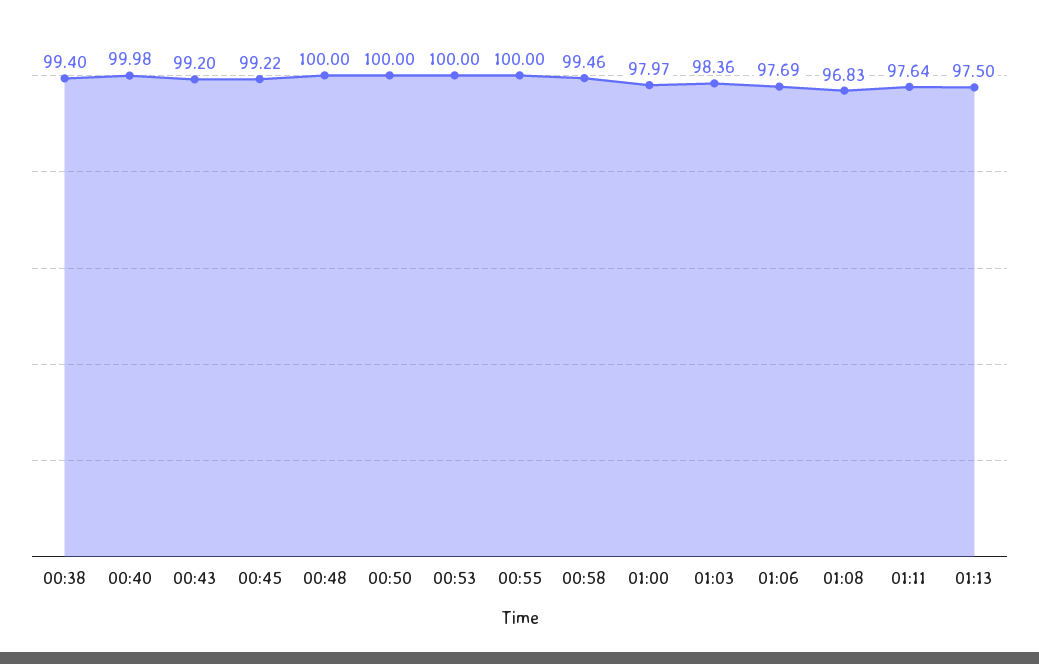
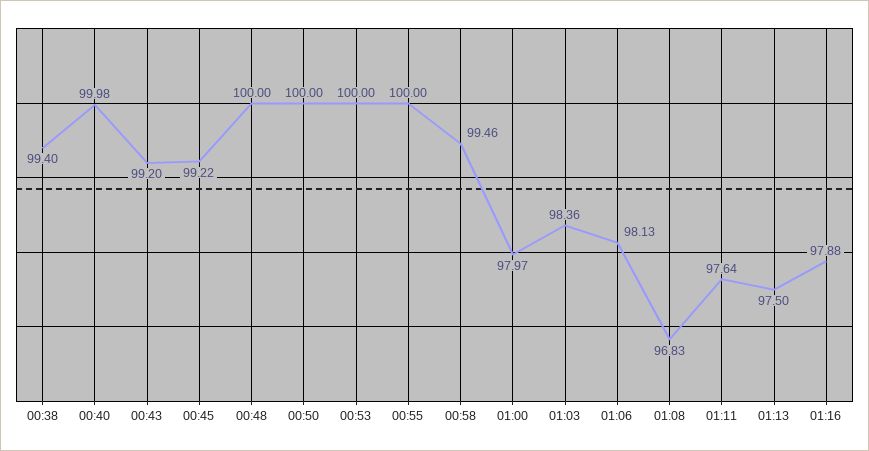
01:06: 97.69 -> 98.13
01:16: none -> 97.88

